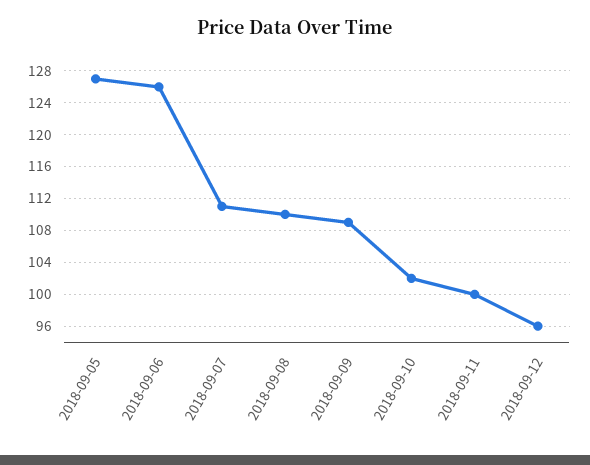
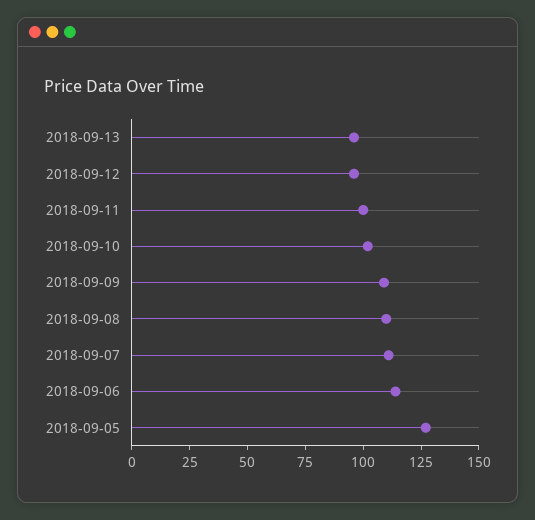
2018-09-06: 126 -> 115
2018-09-13: none -> 95

